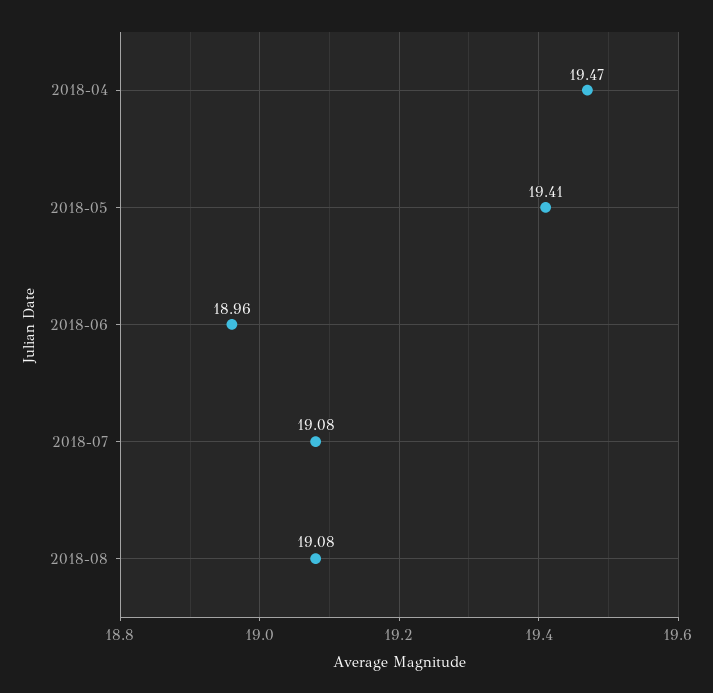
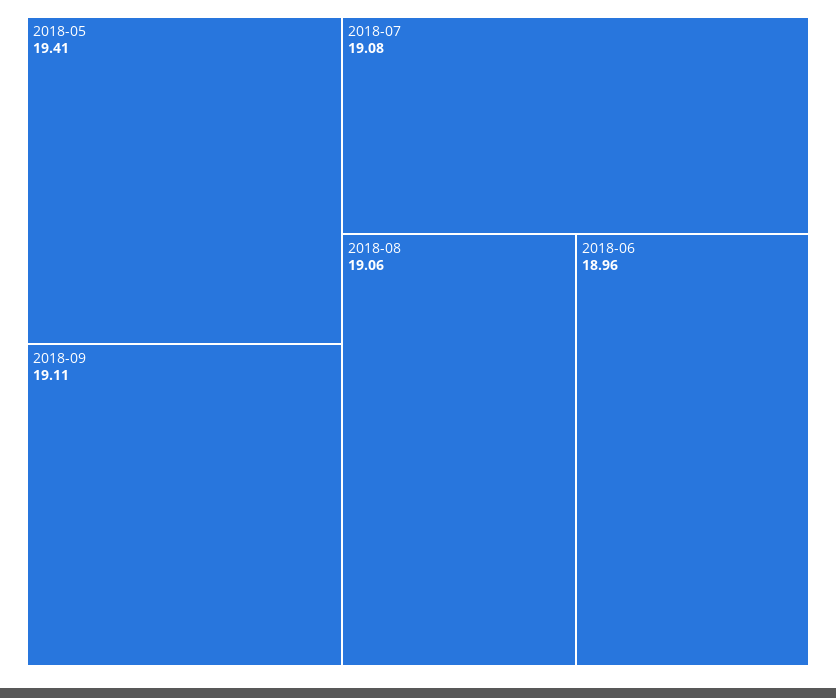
2018-04: 19.47 -> none
2018-08: 19.08 -> 19.06
2018-09: none -> 19.11

